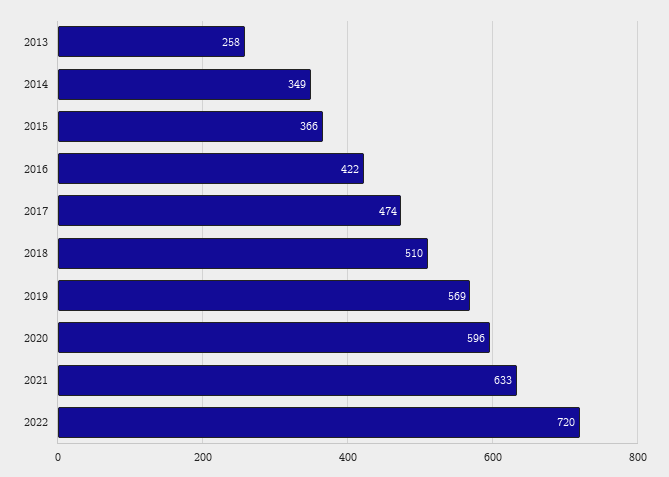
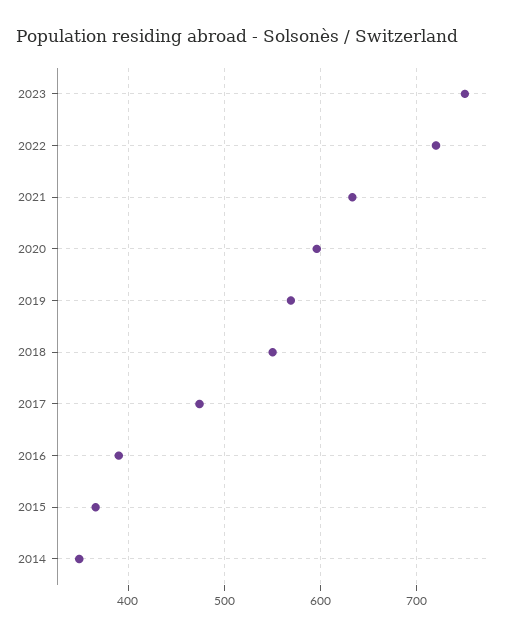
2013: 258 -> none
2016: 422 -> 390
2018: 510 -> 550
2023: none -> 750

